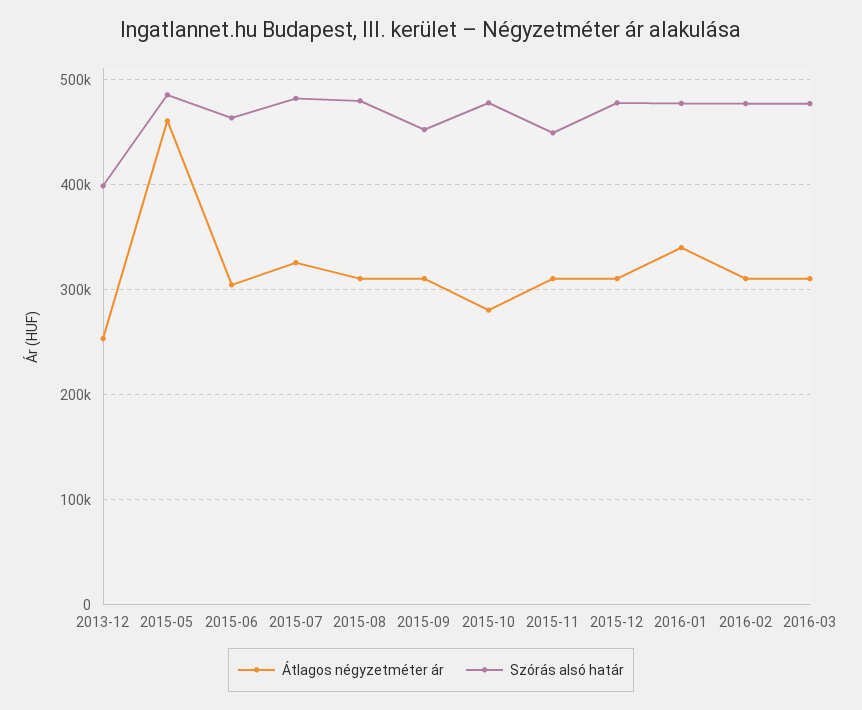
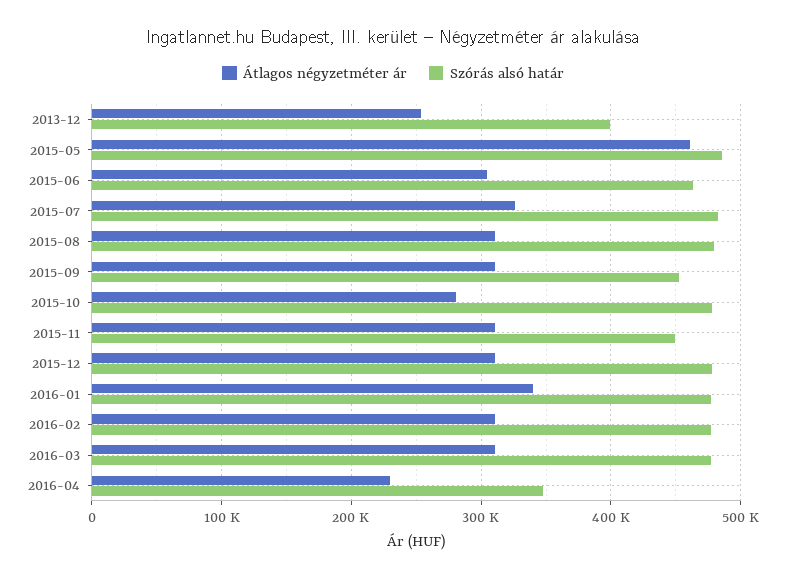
Átlagos négyzetméter ár, 2016-04: none -> 230000
Szórás alsó határ, 2016-04: none -> 350000

